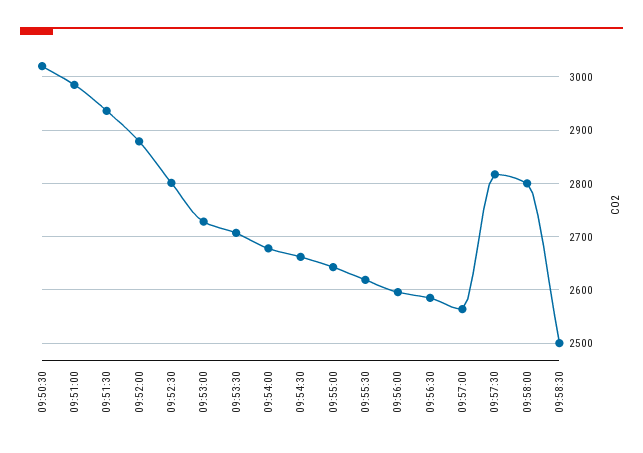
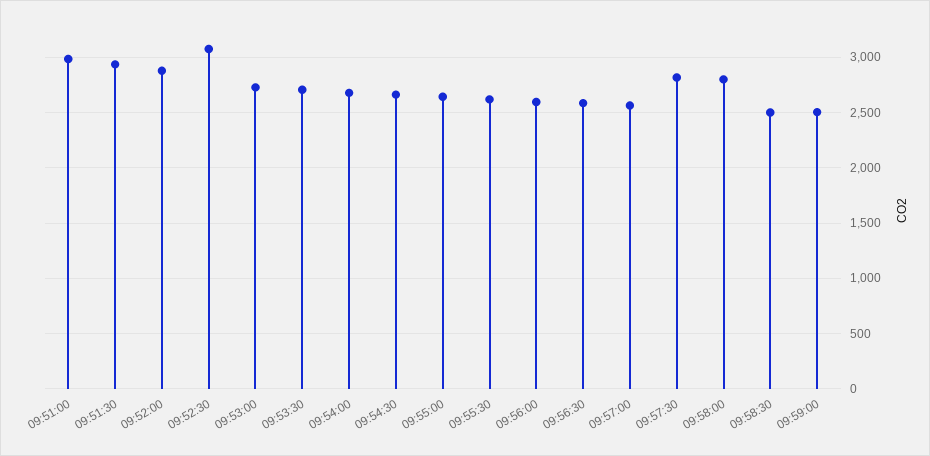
09:50:30: 3020 -> none
09:52:30: 2800 -> 3100
09:59:00: none -> 2500

